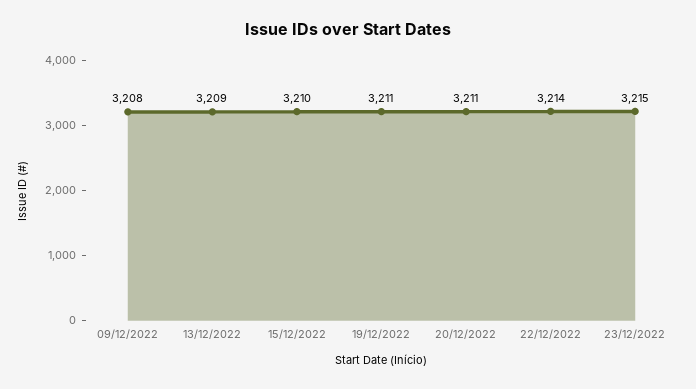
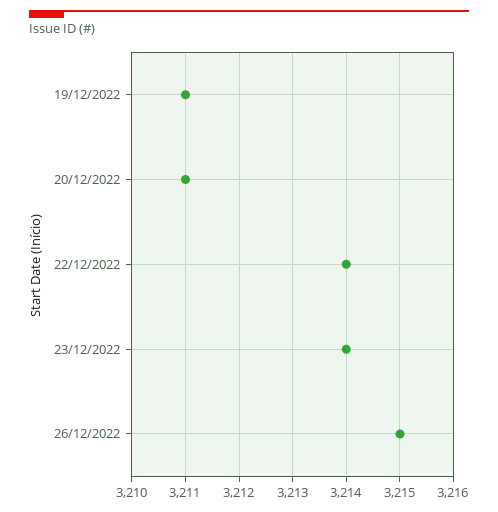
09/12/2022: 3208 -> none
13/12/2022: 3209 -> none
15/12/2022: 3210 -> none
23/12/2022: 3215 -> 3214
26/12/2022: none -> 3215

